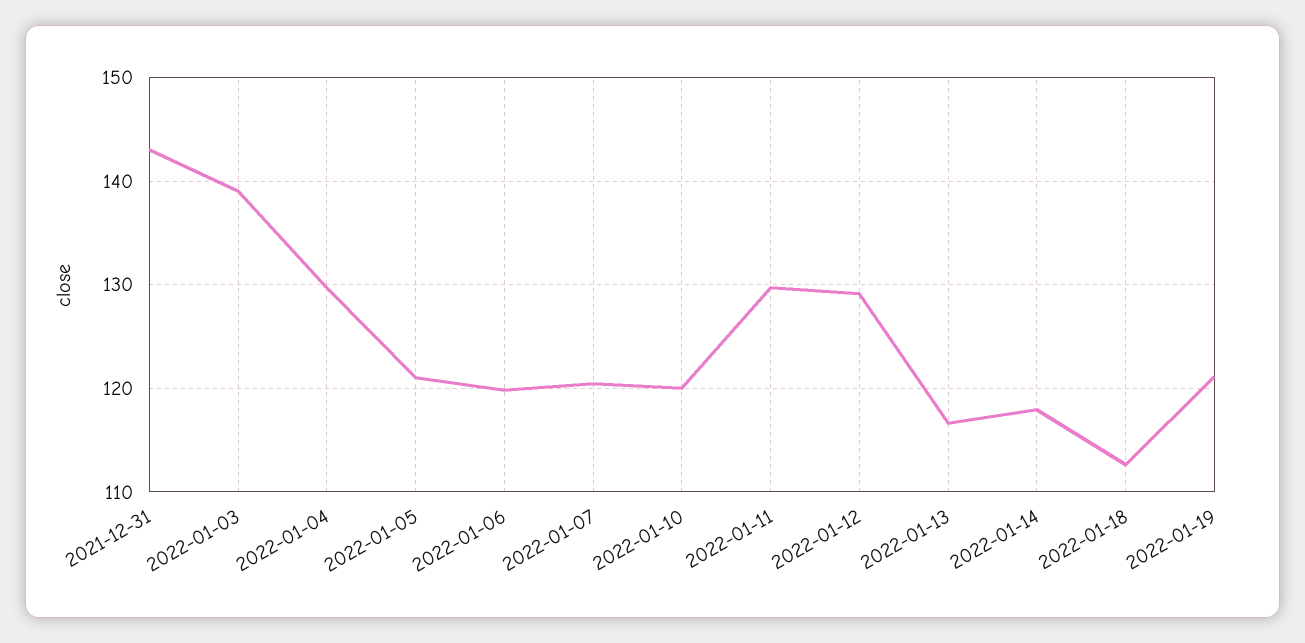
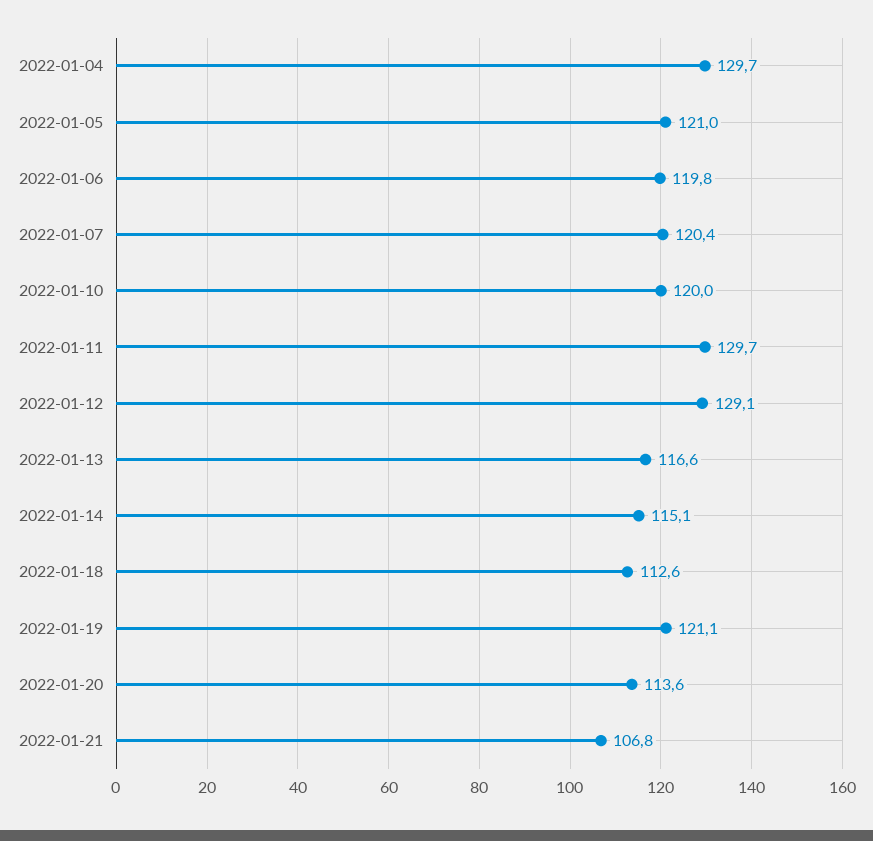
2021-12-31: 143 -> none
2022-01-03: 139 -> none
2022-01-14: 118 -> 115.1
2022-01-20: none -> 113.6
2022-01-21: none -> 106.8

